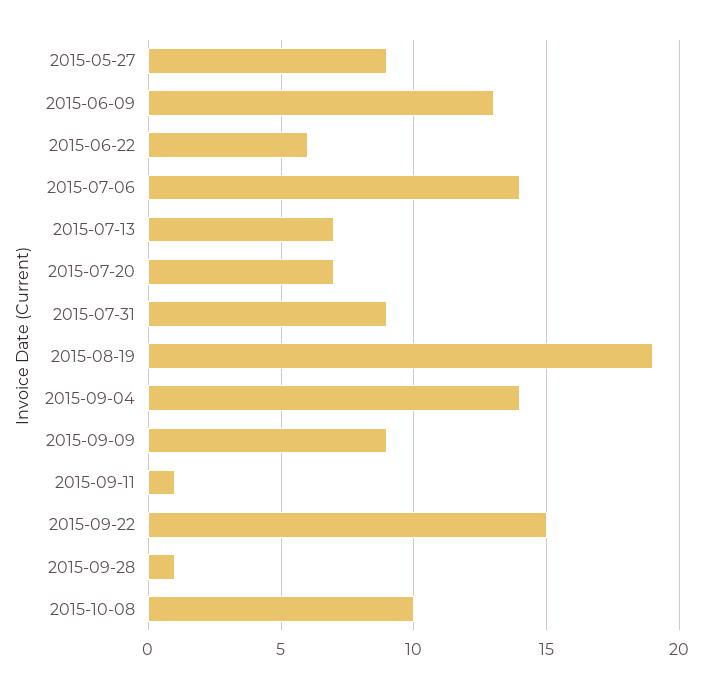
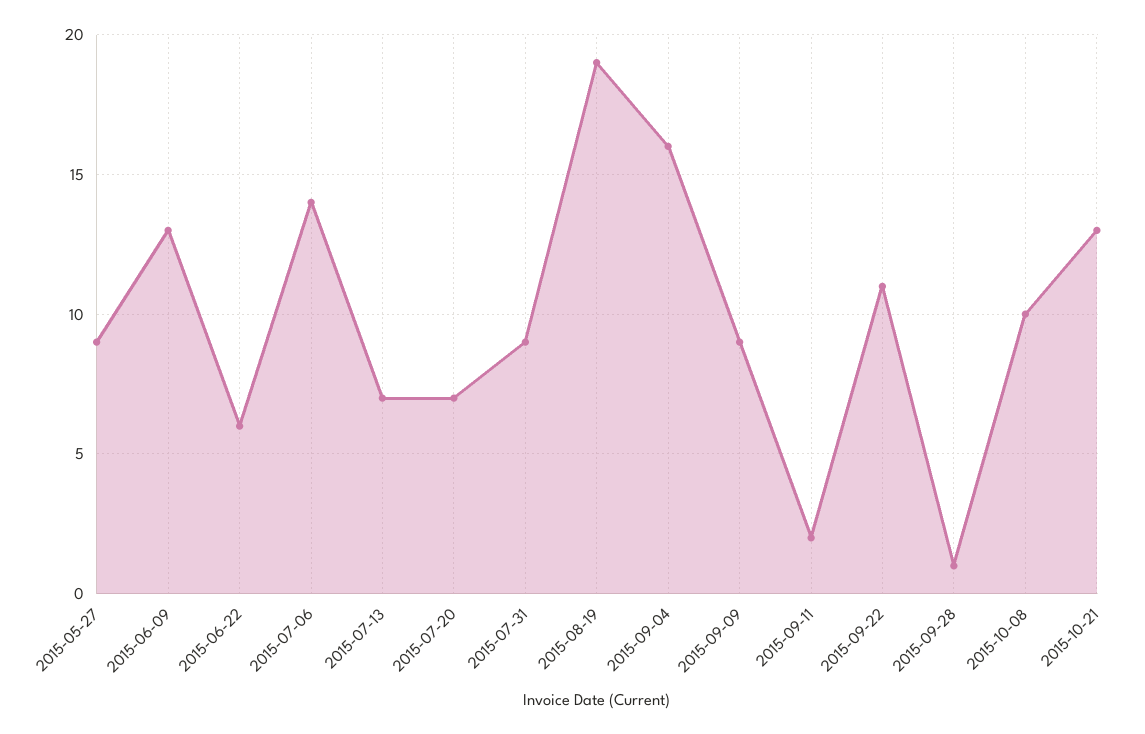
2015-09-04: 14 -> 16
2015-09-11: 1 -> 2
2015-09-22: 15 -> 11
2015-10-21: none -> 13

